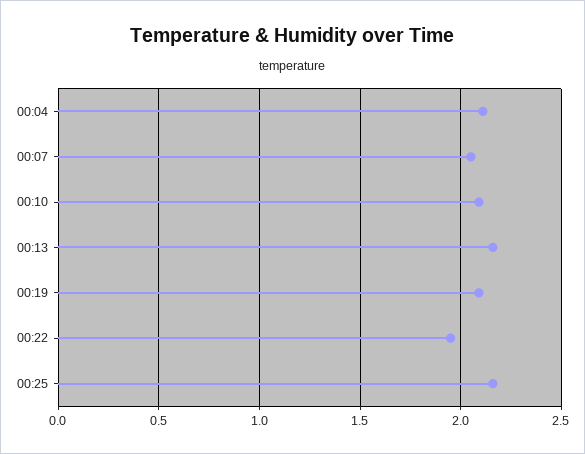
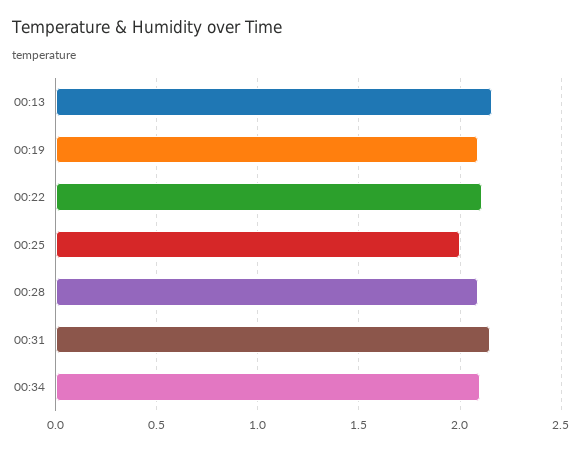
00:04: 2.1 -> none
00:07: 2.05 -> none
00:10: 2.1 -> none
00:22: 1.95 -> 2.1
00:25: 2.15 -> 2
00:28: none -> 2.1
00:31: none -> 2.15
00:34: none -> 2.1

